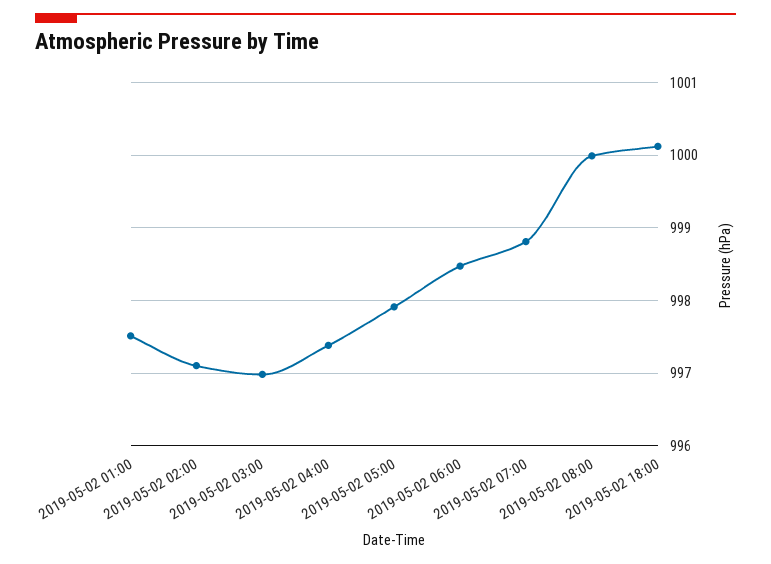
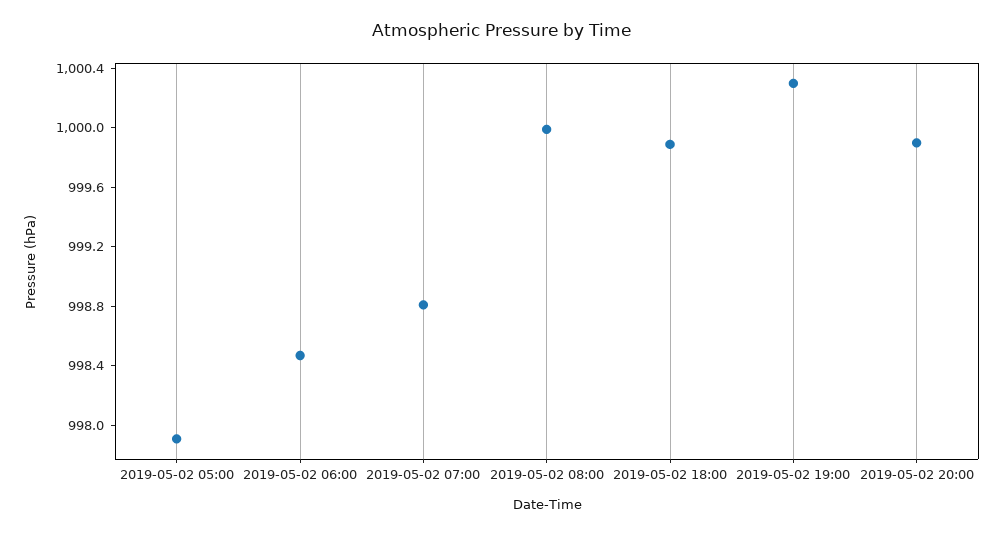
2019-05-02 01:00: 997.5 -> none
2019-05-02 02:00: 997.1 -> none
2019-05-02 03:00: 997 -> none
2019-05-02 04:00: 997.4 -> none
2019-05-02 18:00: 1000.1 -> 999.9
2019-05-02 19:00: none -> 1000.3
2019-05-02 20:00: none -> 999.9

